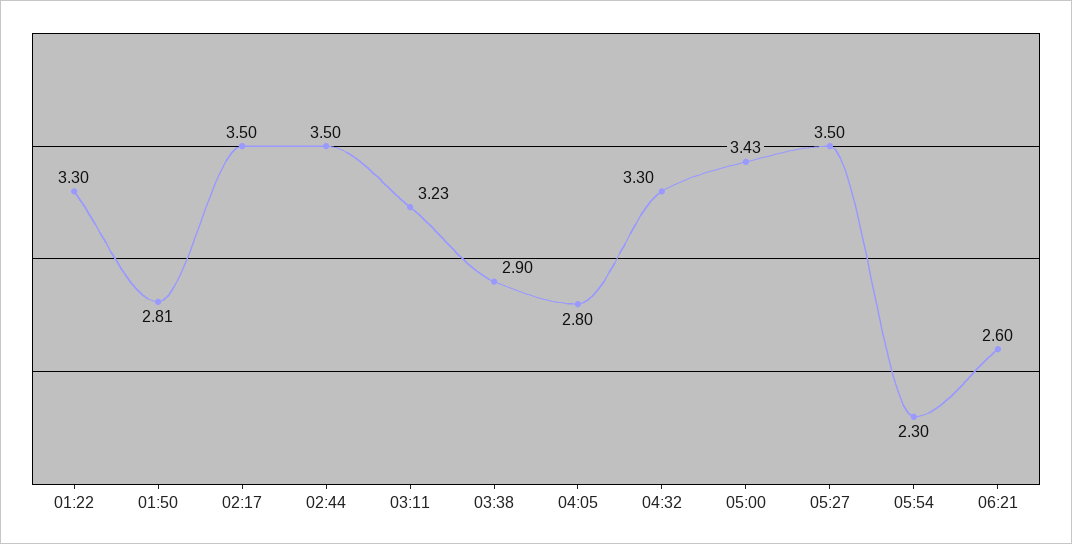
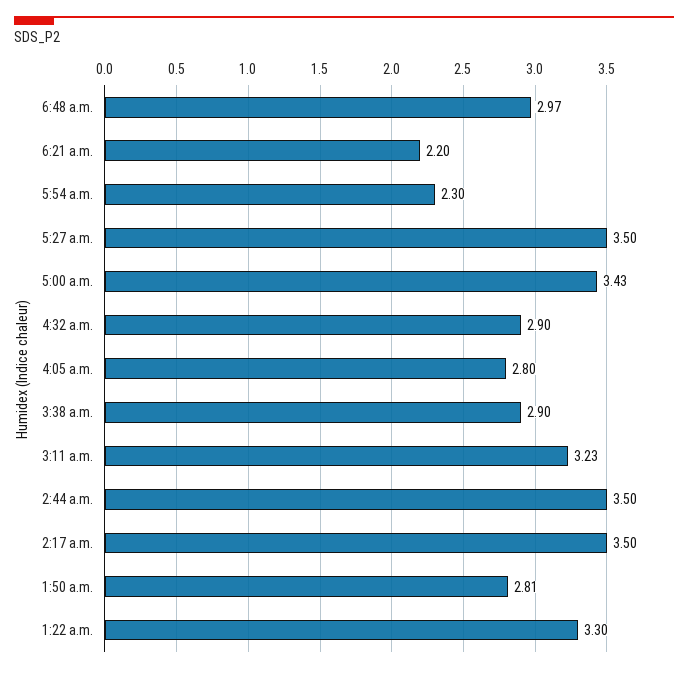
04:32: 3.3 -> 2.9
06:21: 2.6 -> 2.2
6:48 a.m.: none -> 2.97

